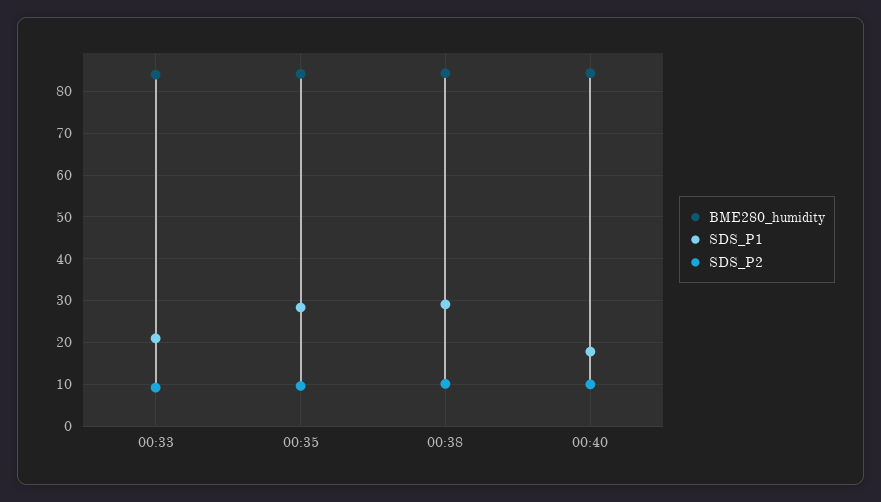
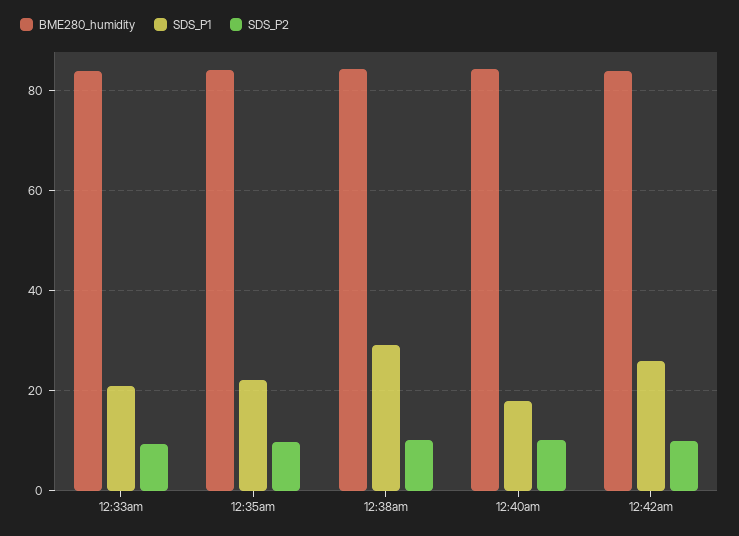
SDS_P1, 00:35: 28 -> 22
BME280_humidity, 12:42am: none -> 84
SDS_P1, 12:42am: none -> 26
SDS_P2, 12:42am: none -> 10

